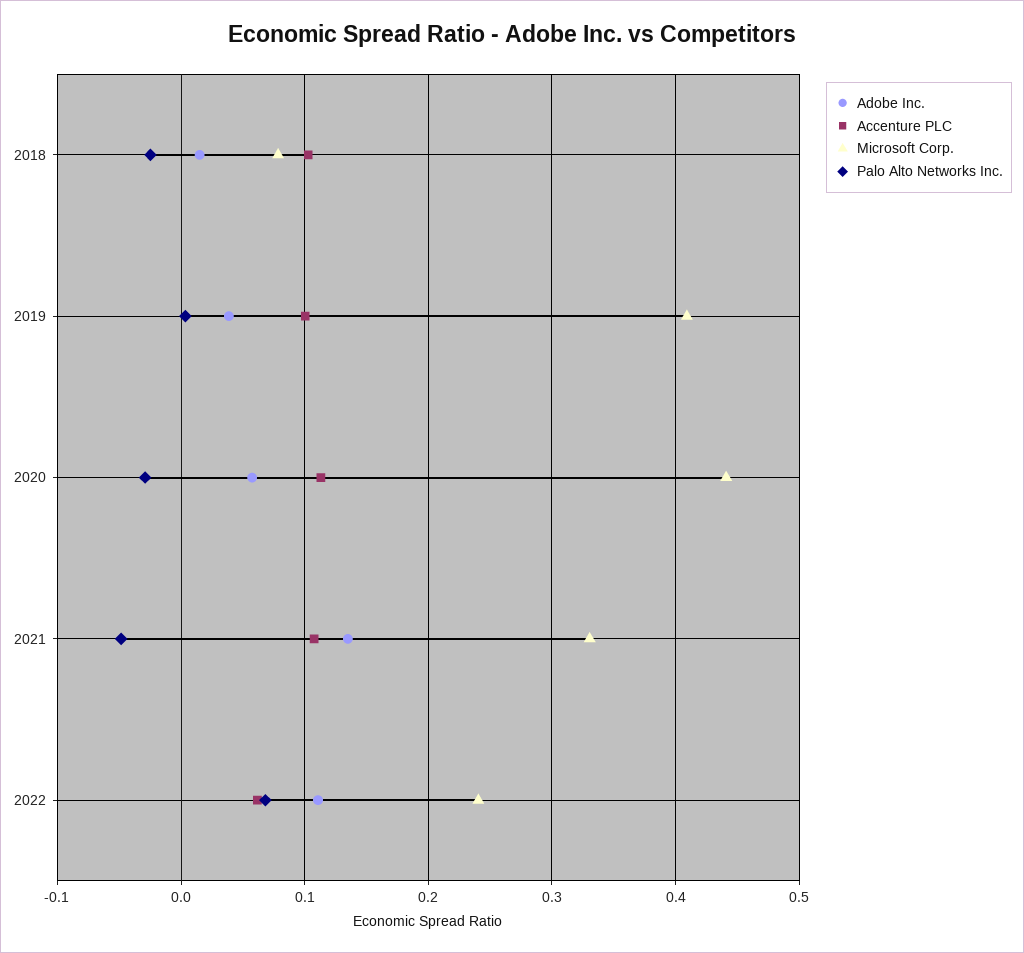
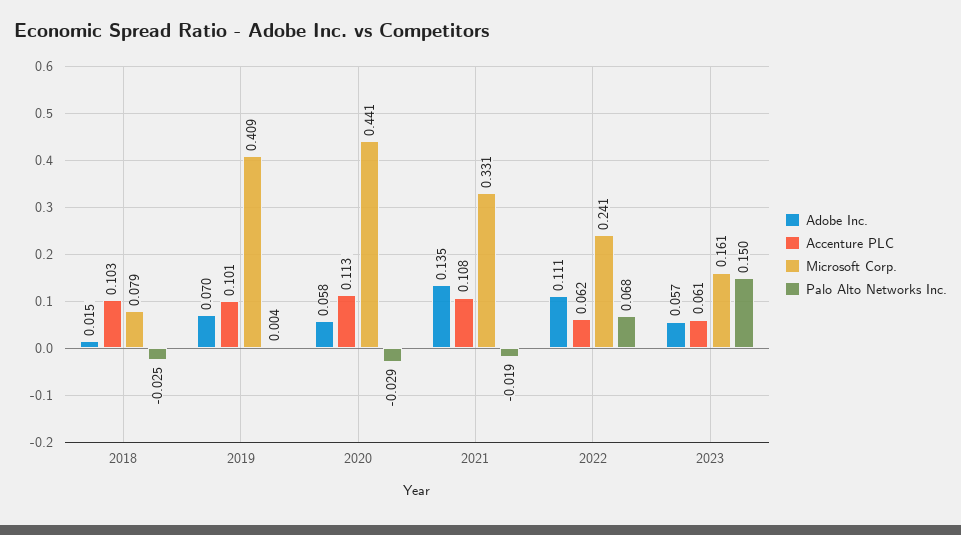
Adobe Inc., 2019: 0.04 -> 0.07
Palo Alto Networks Inc., 2021: -0.05 -> -0.019
Adobe Inc., 2023: none -> 0.057
Accenture PLC, 2023: none -> 0.061
Microsoft Corp., 2023: none -> 0.161
Palo Alto Networks Inc., 2023: none -> 0.15

